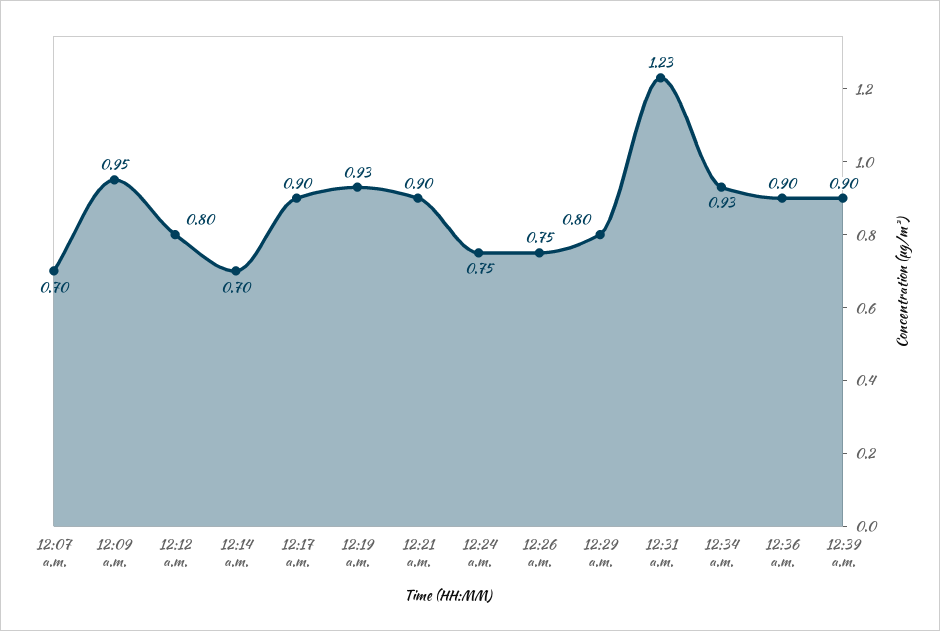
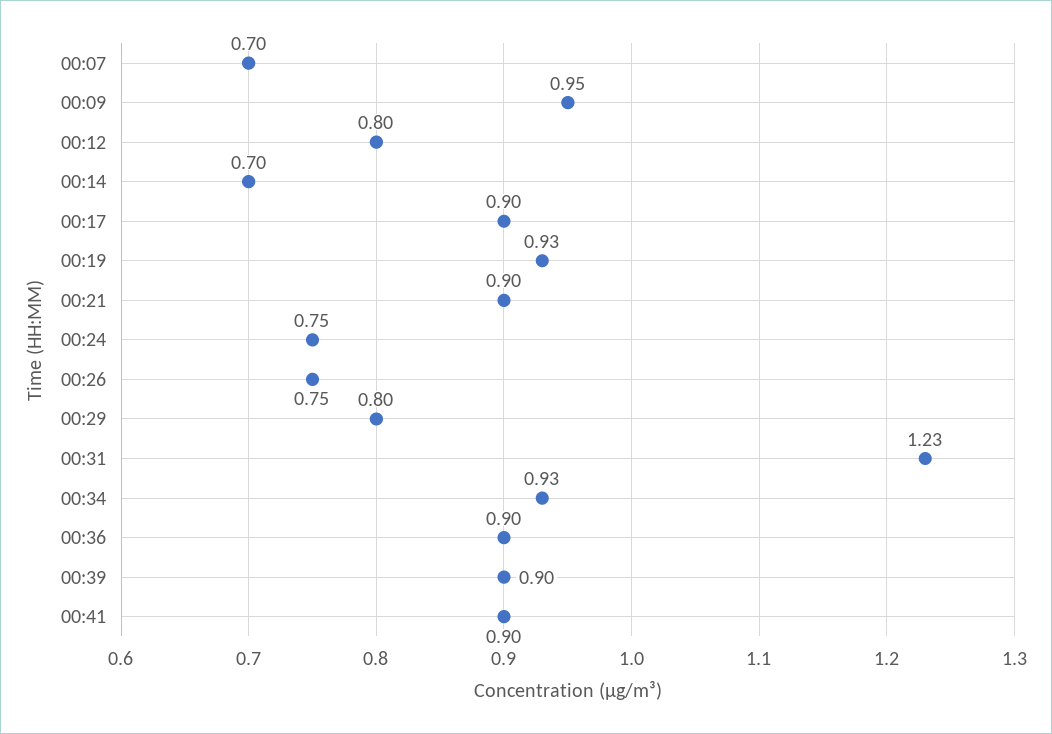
00:41: none -> 0.9

